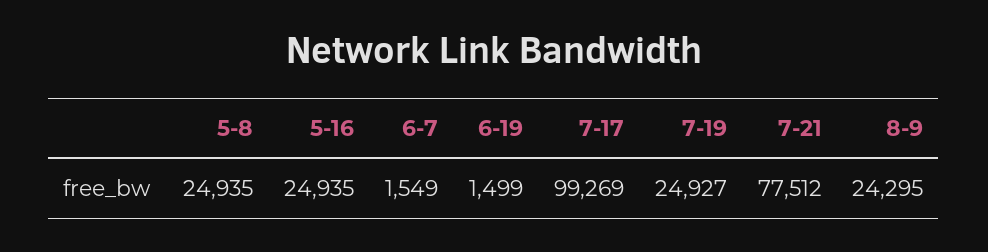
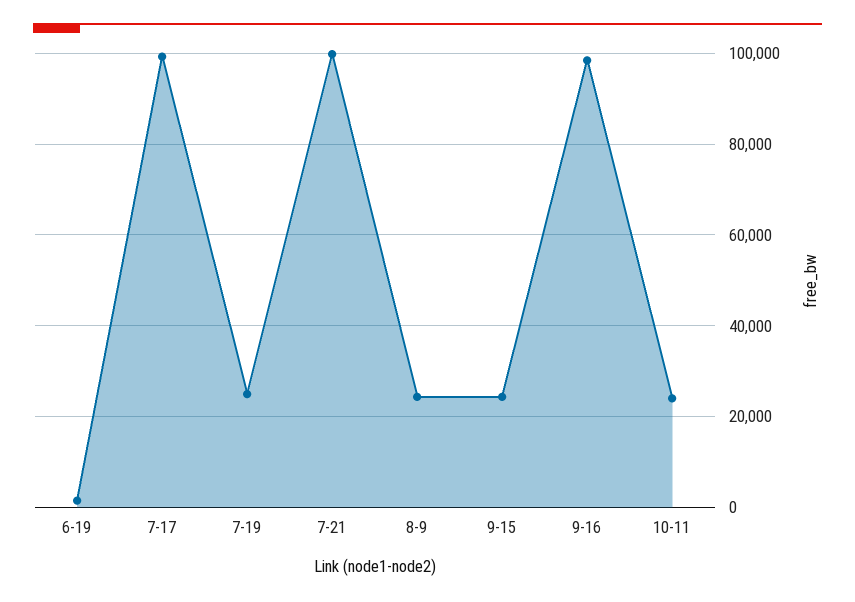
5-8: 24935 -> none
5-16: 24935 -> none
6-7: 1549 -> none
7-21: 77512 -> 100000
9-15: none -> 24000
9-16: none -> 98000
10-11: none -> 24000

